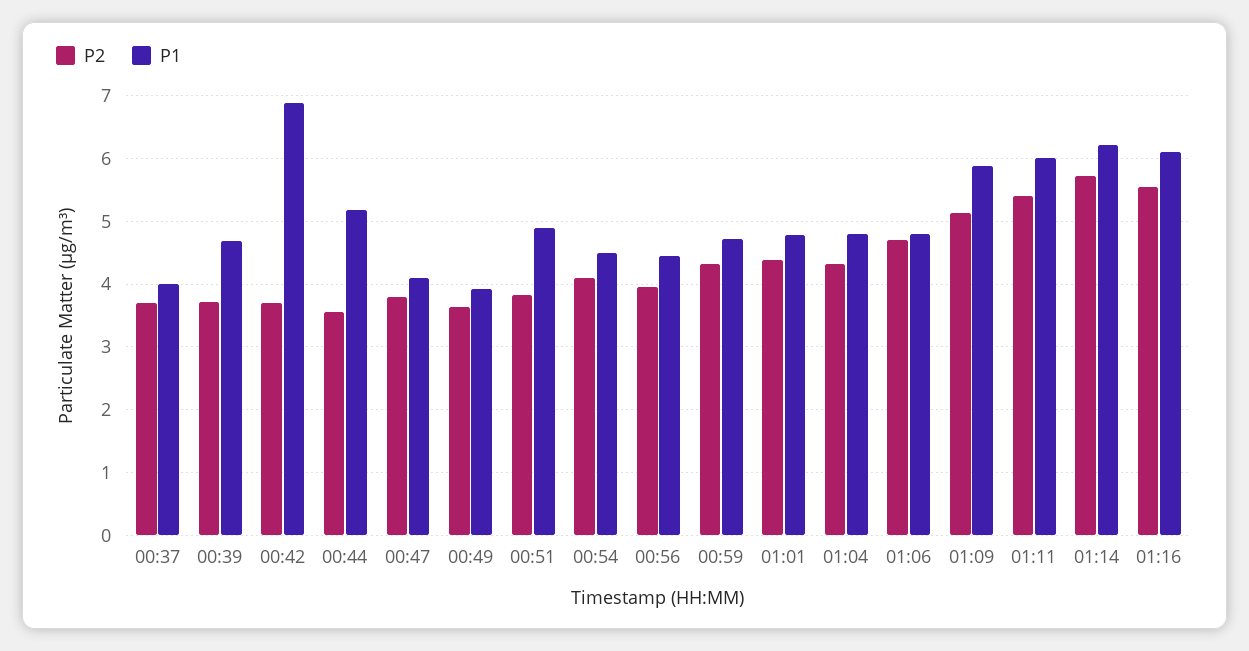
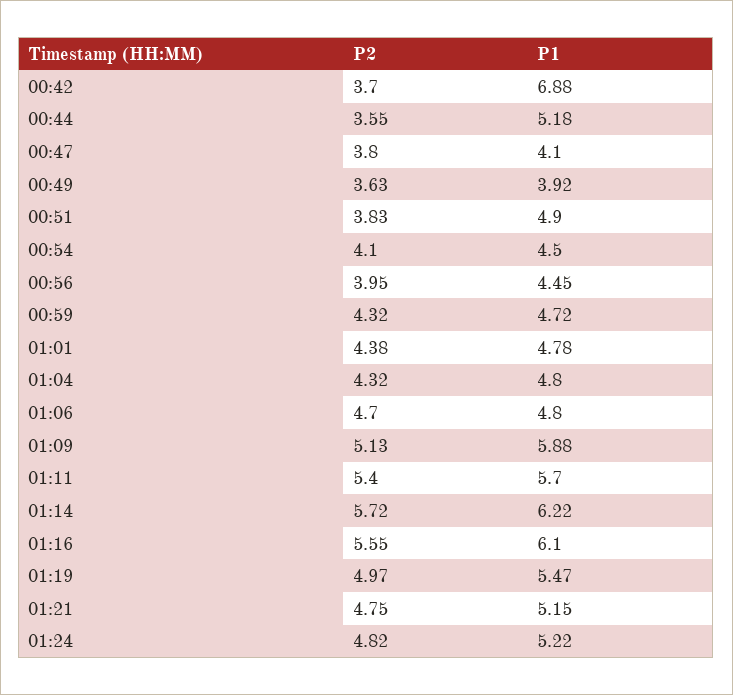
P2, 00:37: 3.7 -> none
P1, 00:37: 4 -> none
P2, 00:39: 3.7 -> none
P1, 00:39: 4.7 -> none
P1, 01:11: 6 -> 5.7
P2, 01:19: none -> 4.97
P1, 01:19: none -> 5.47
P2, 01:21: none -> 4.75
P1, 01:21: none -> 5.15
P2, 01:24: none -> 4.82
P1, 01:24: none -> 5.22

